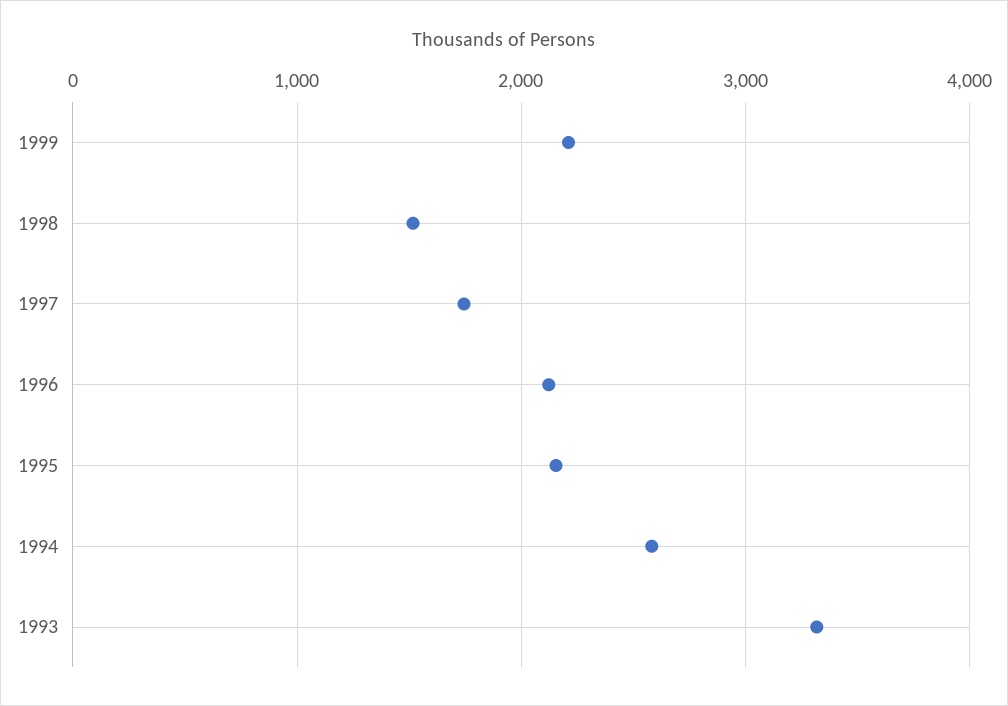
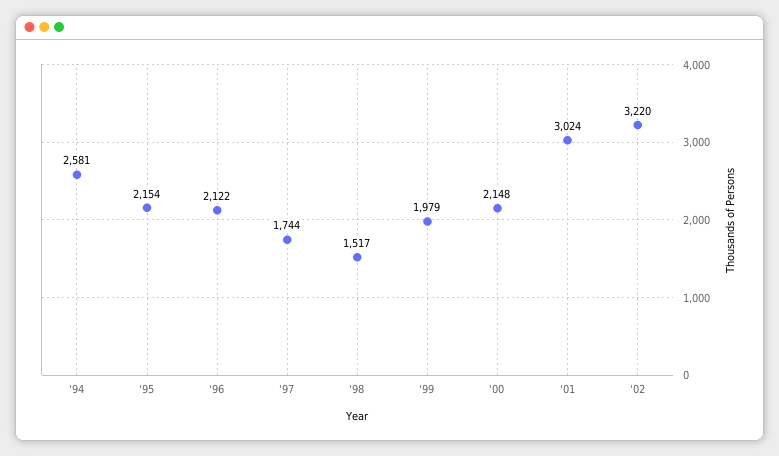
1999: 2200 -> 1979
1993: 3300 -> none
'00: none -> 2148
'01: none -> 3024
'02: none -> 3220

